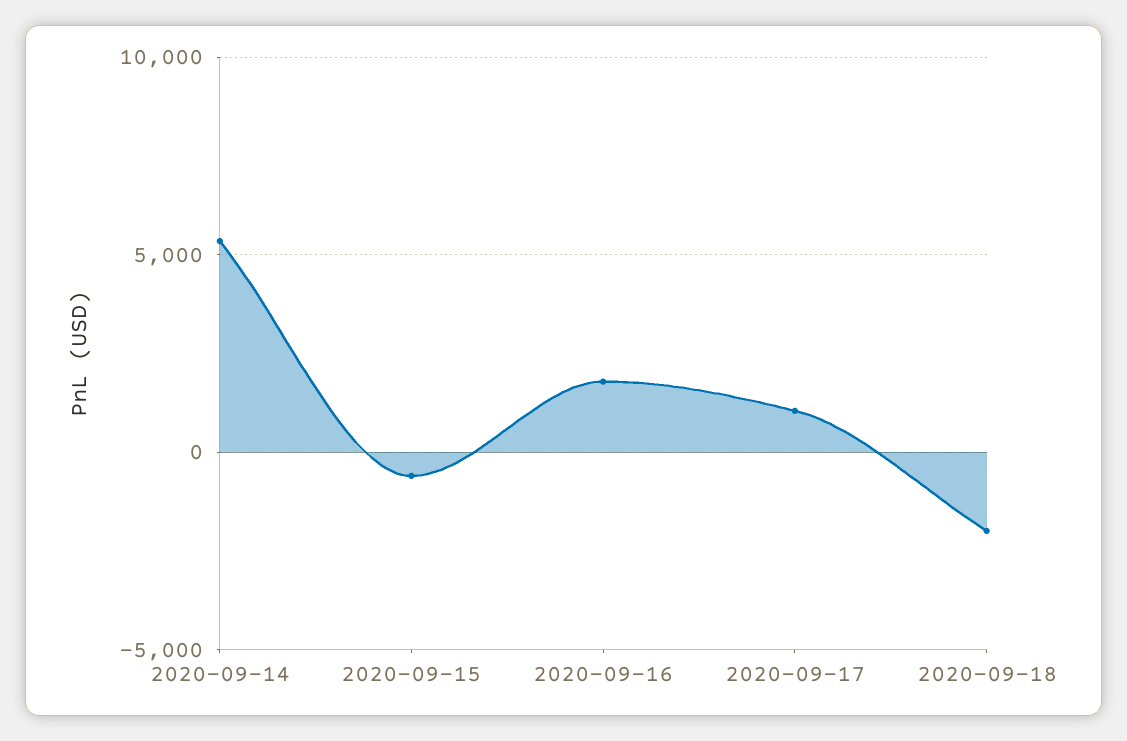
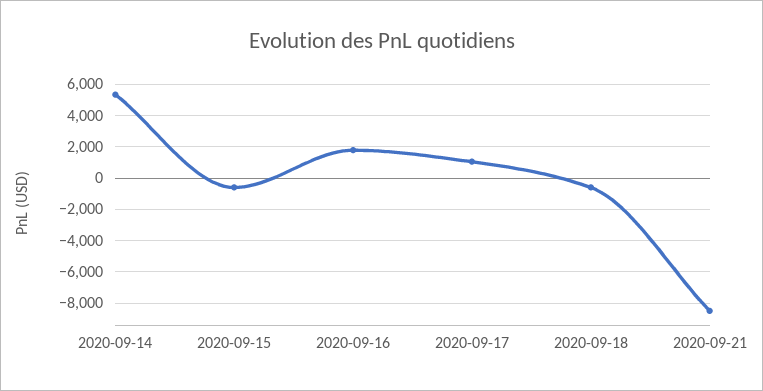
2020-09-18: -2000 -> -500
2020-09-21: none -> -8500

